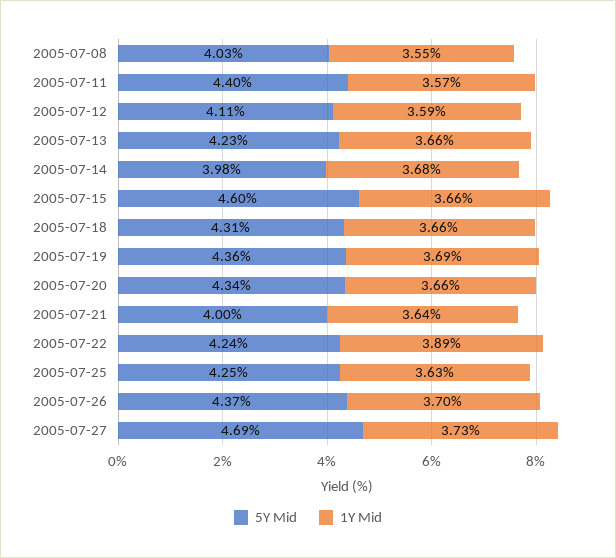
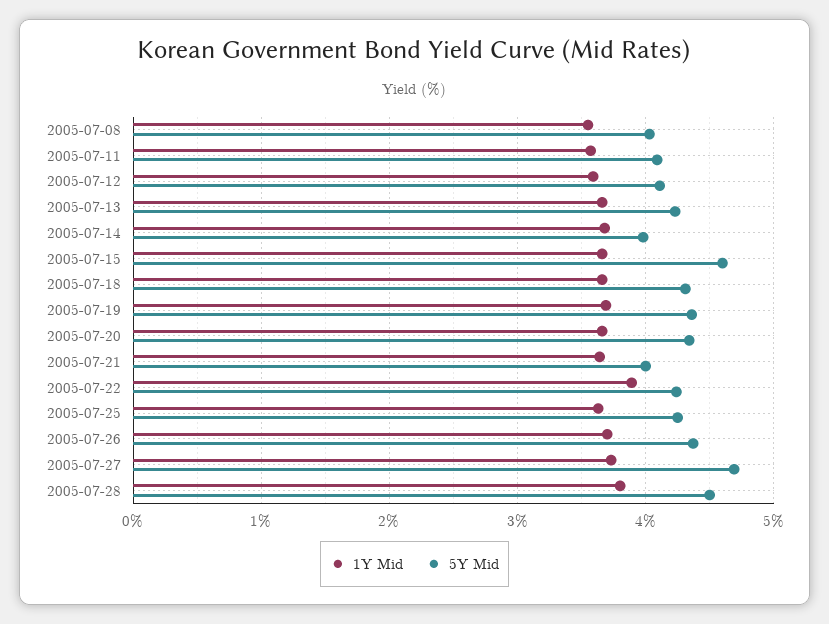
5Y Mid, 2005-07-11: 4.4 -> 4.1
1Y Mid, 2005-07-28: none -> 3.8
5Y Mid, 2005-07-28: none -> 4.5

